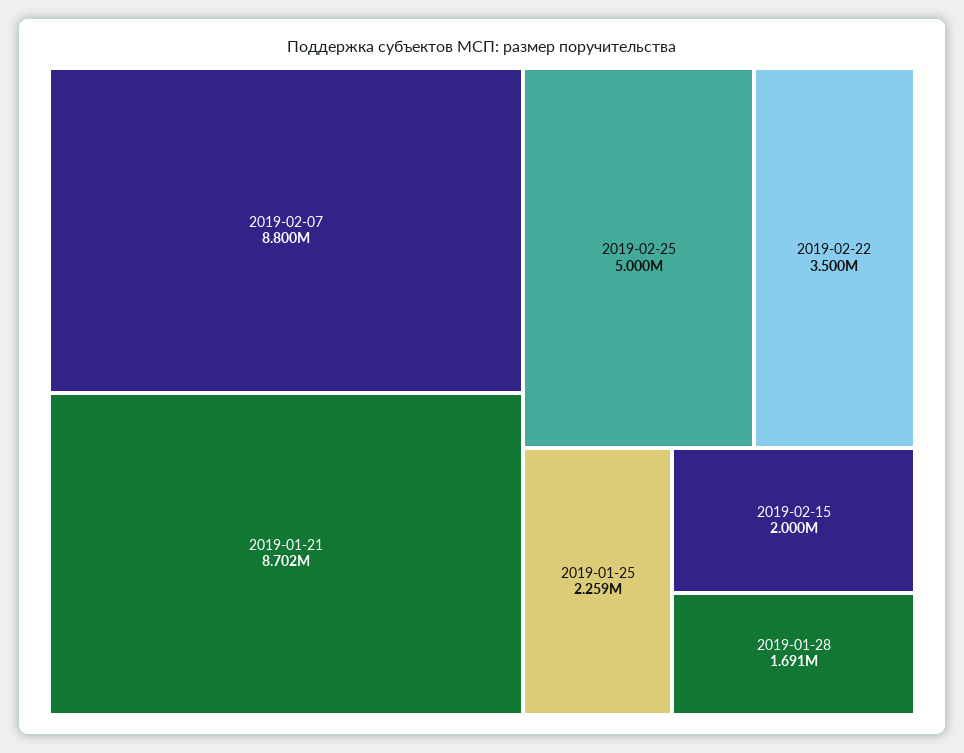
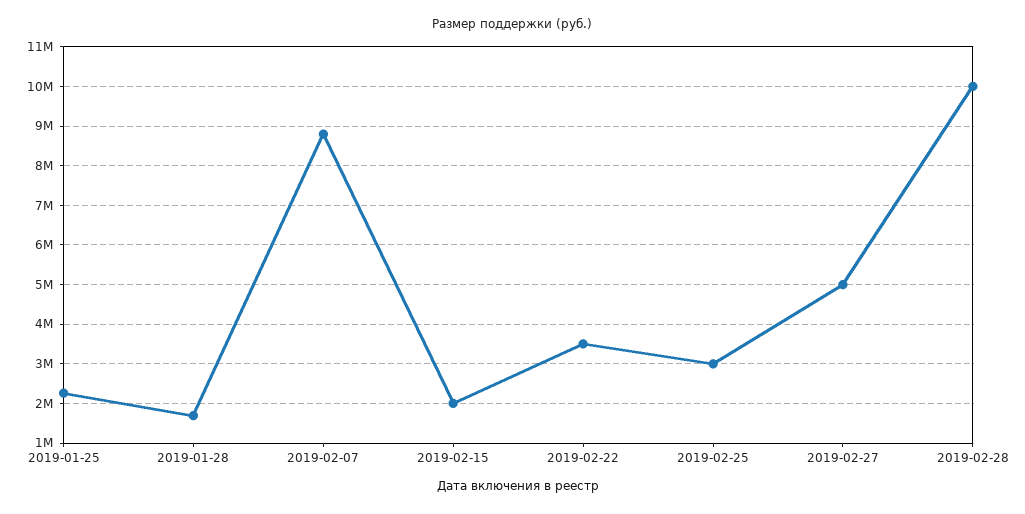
2019-01-21: 8702000 -> none
2019-02-25: 5000000 -> 3000000
2019-02-27: none -> 5000000
2019-02-28: none -> 10000000

